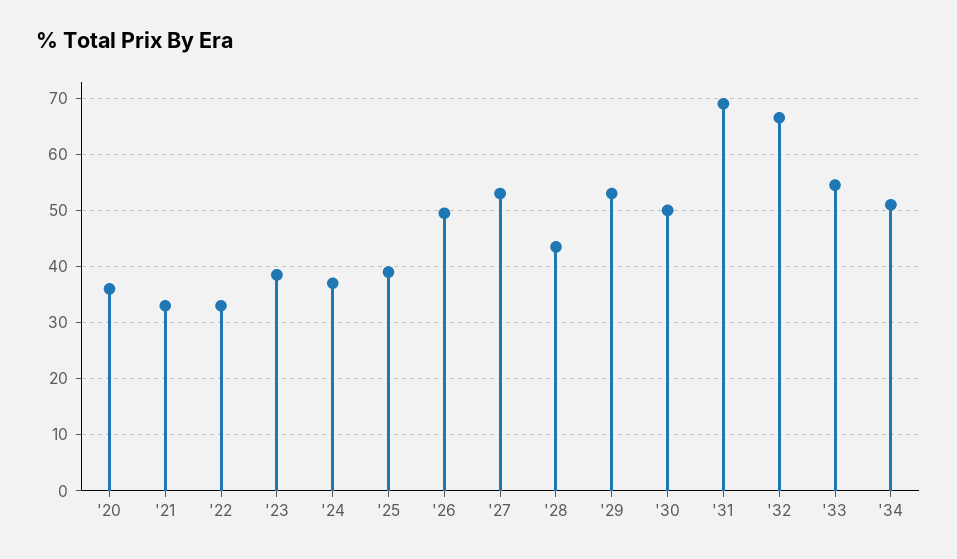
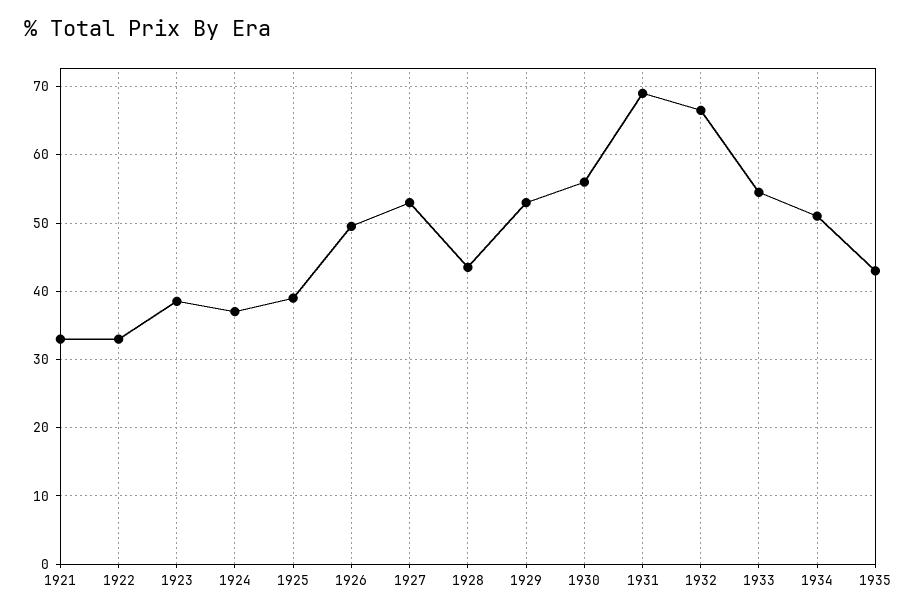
'20: 36 -> none
'30: 50 -> 56
1935: none -> 43

